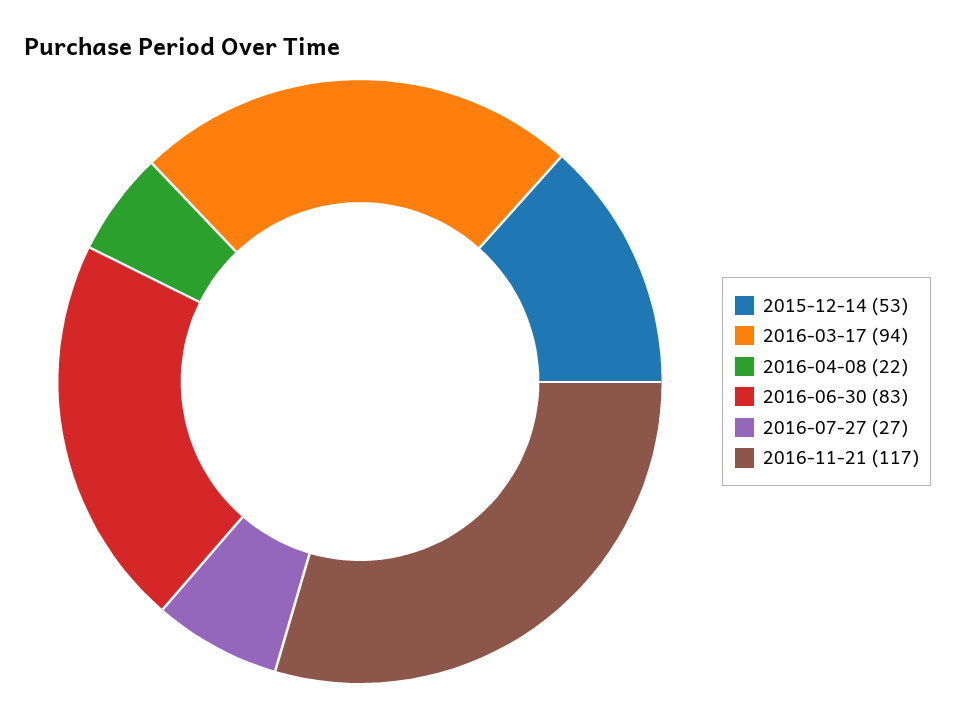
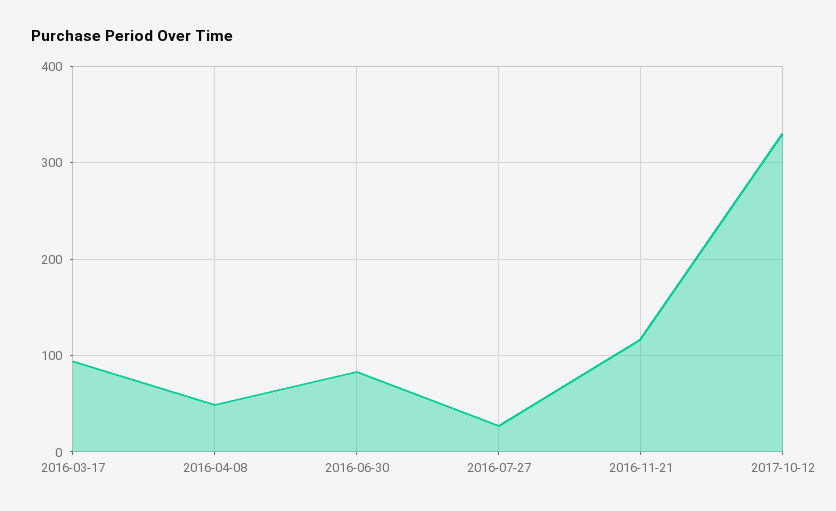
2015-12-14: 53 -> none
2016-04-08: 22 -> 50
2017-10-12: none -> 330

